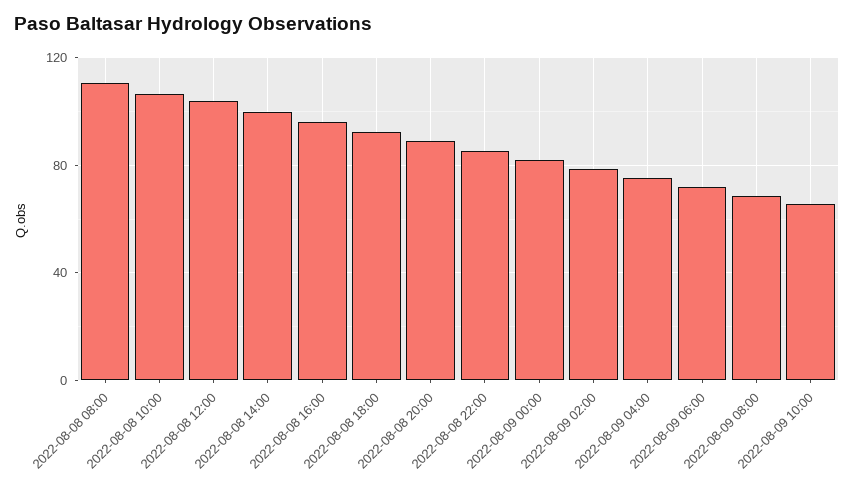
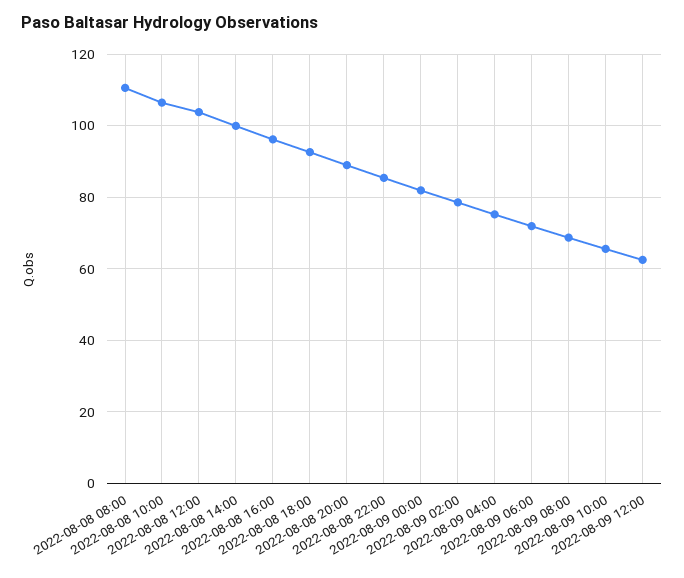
2022-08-09 12:00: none -> 62

